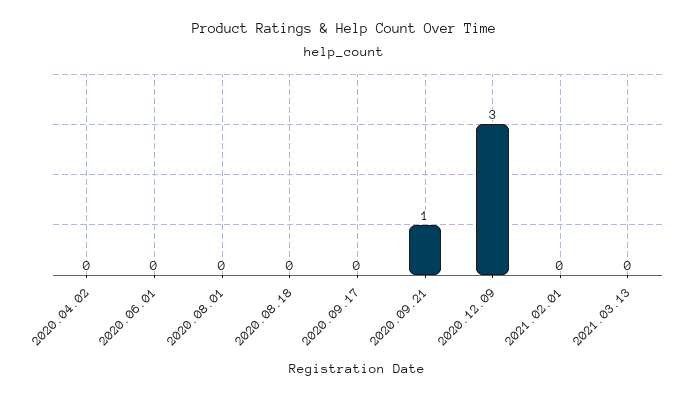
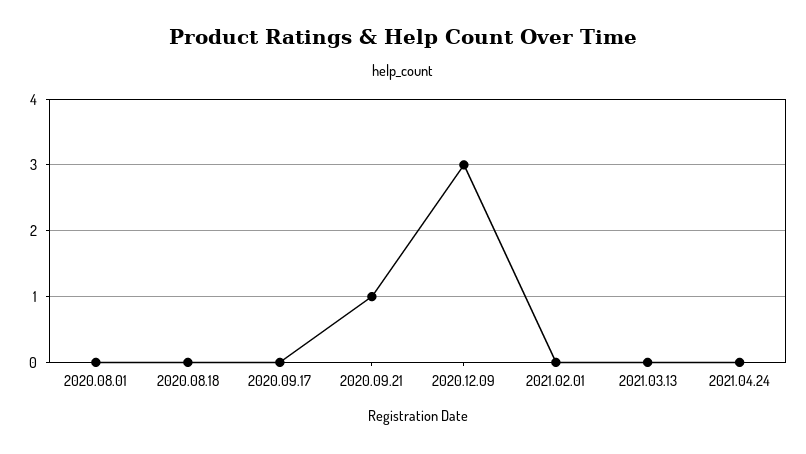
2020.04.02: 0 -> none
2020.06.01: 0 -> none
2021.04.24: none -> 0

